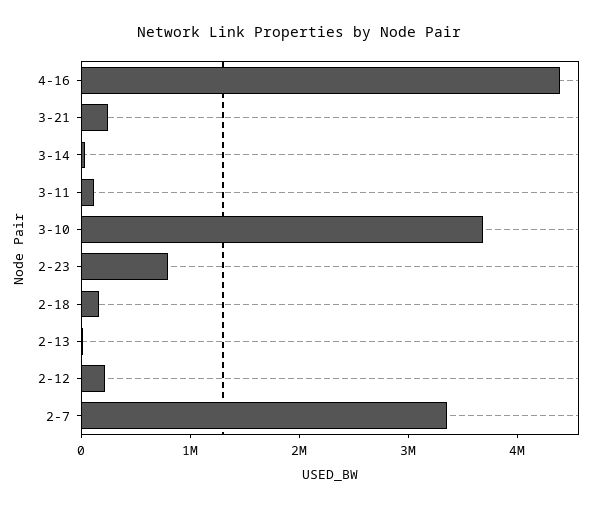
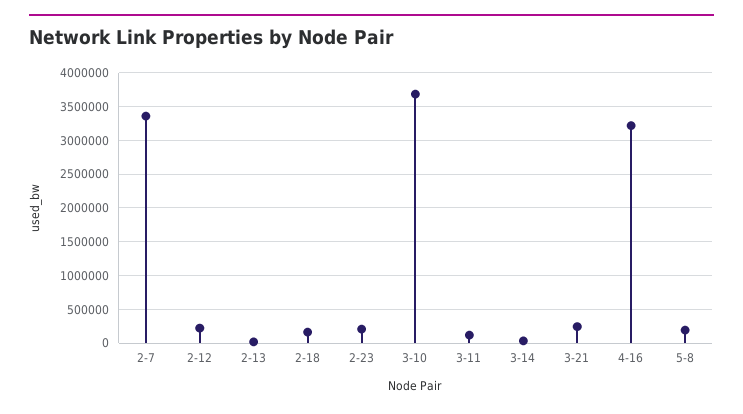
4-16: 4400000 -> 3200000
2-23: 800000 -> 200000
5-8: none -> 200000

